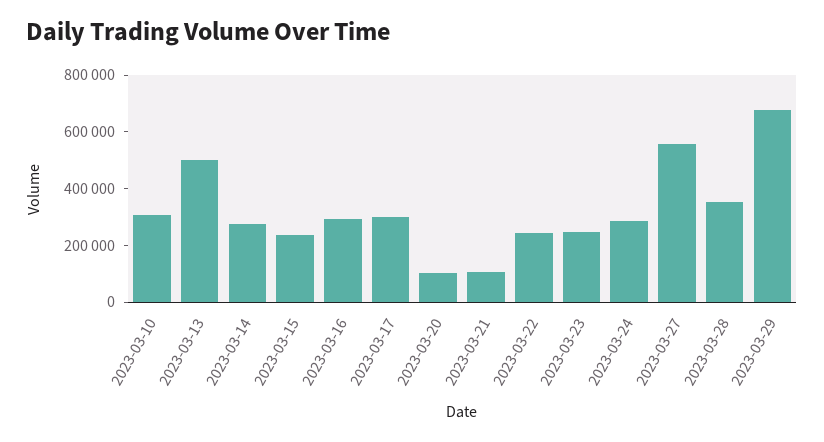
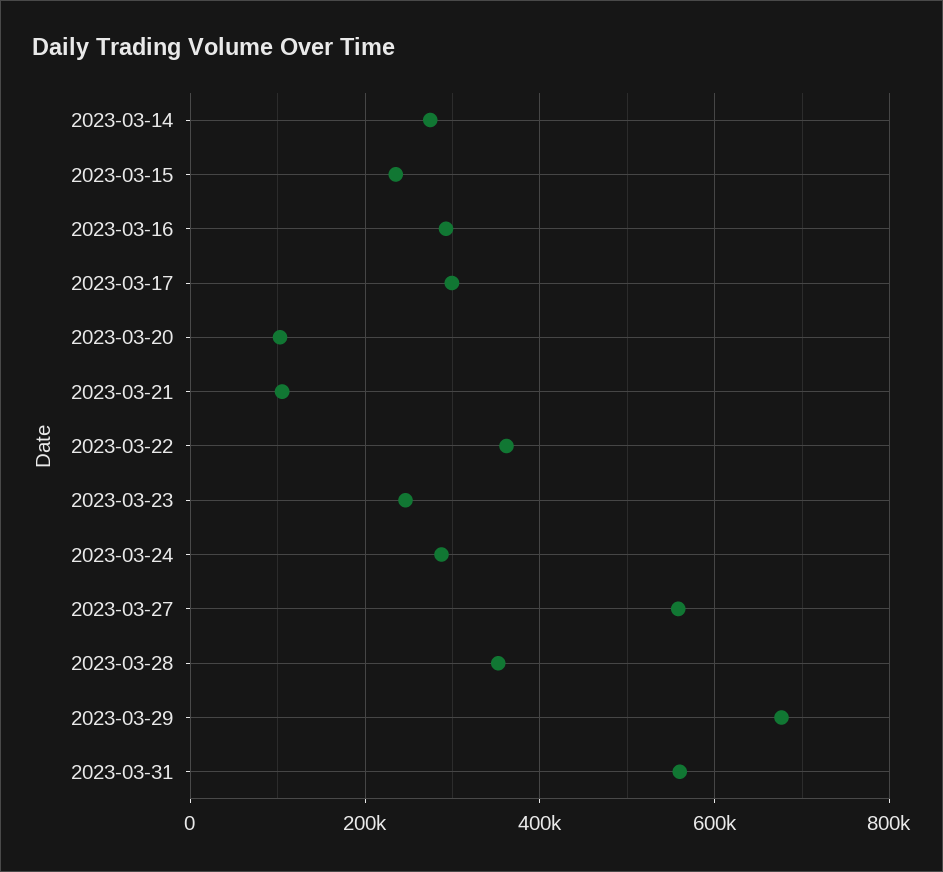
2023-03-10: 300000 -> none
2023-03-13: 500000 -> none
2023-03-22: 250000 -> 360000
2023-03-31: none -> 560000

